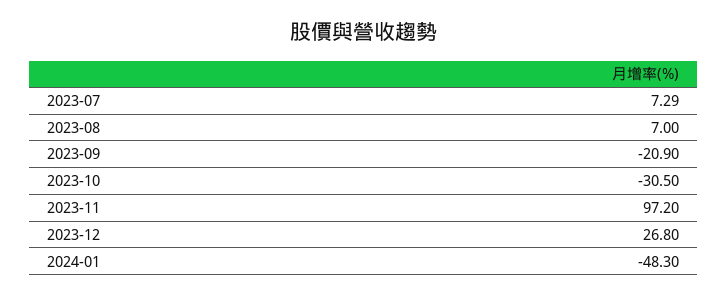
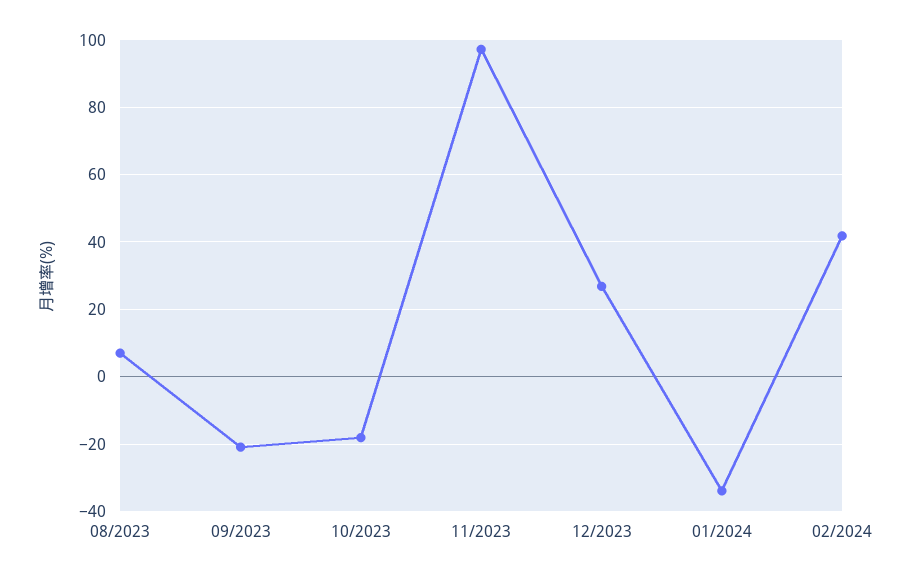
2023-07: 7.29 -> none
2023-10: -30.5 -> -18
2024-01: -48.3 -> -34
02/2024: none -> 42

